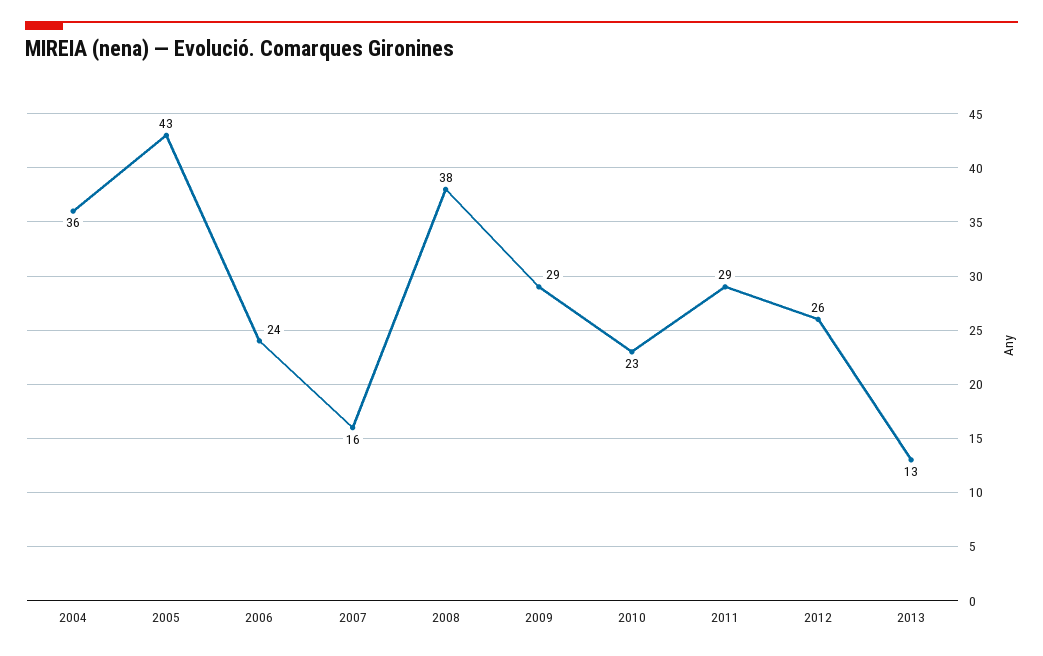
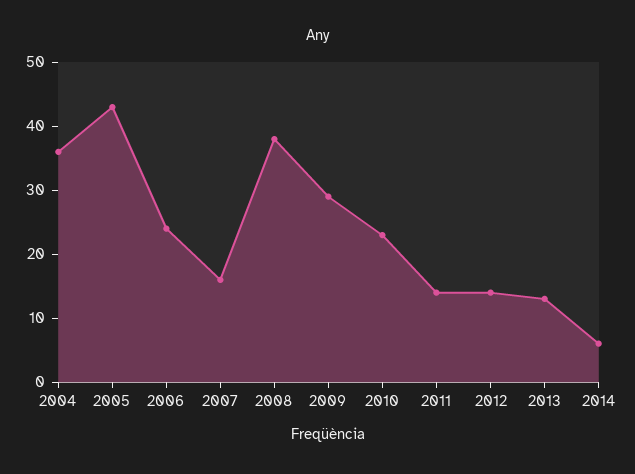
2011: 29 -> 15
2012: 26 -> 15
2014: none -> 5

